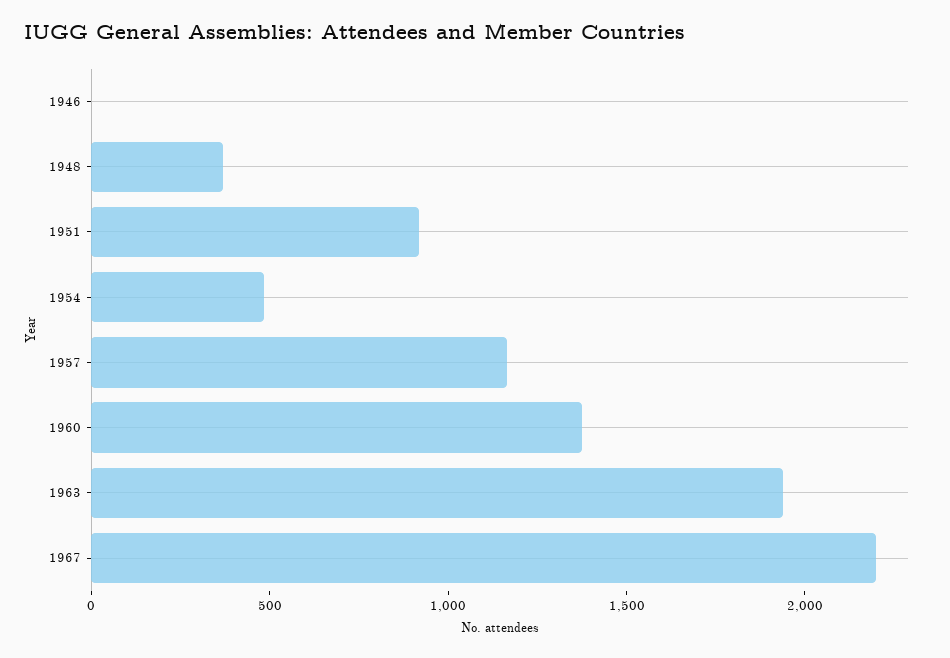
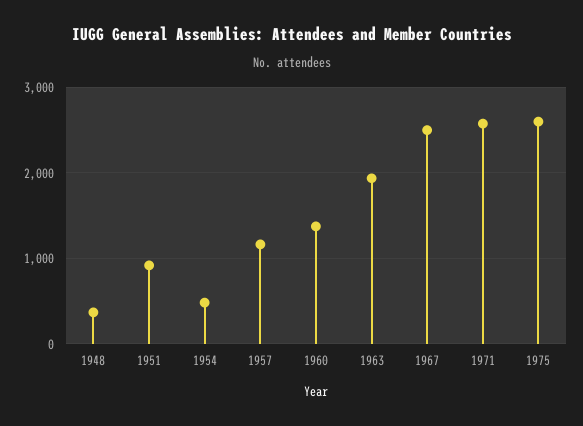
1946: 0 -> none
1967: 2200 -> 2500
1971: none -> 2600
1975: none -> 2600

